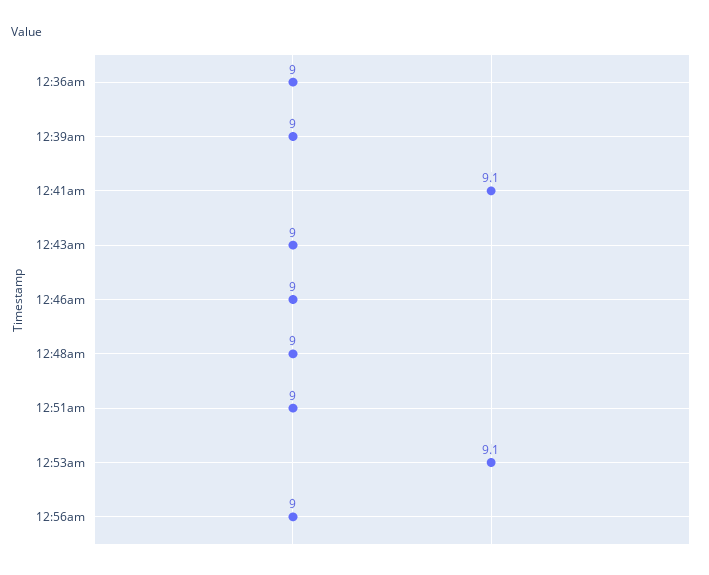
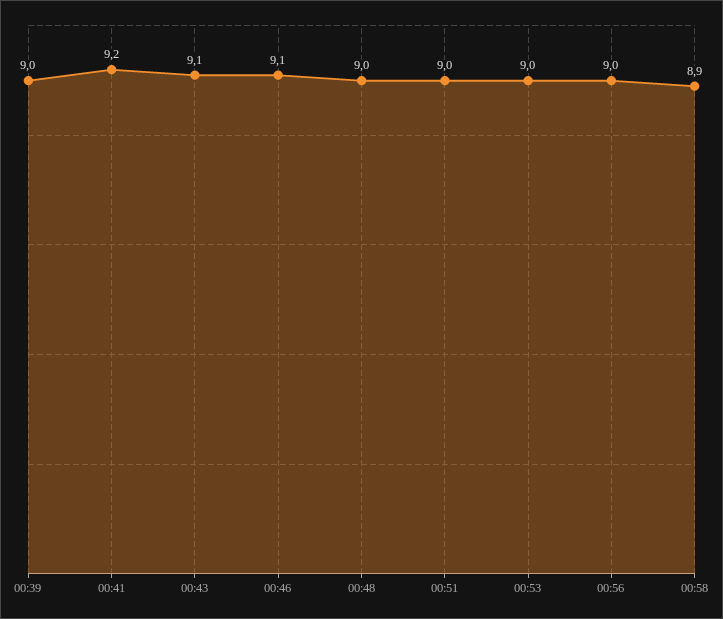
12:36am: 9 -> none
12:41am: 9.1 -> 9.2
12:43am: 9 -> 9.1
12:46am: 9 -> 9.1
12:53am: 9.1 -> 9
00:58: none -> 8.9

